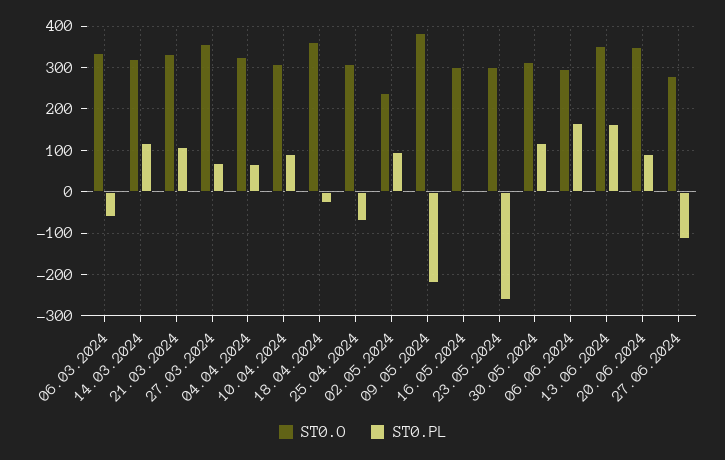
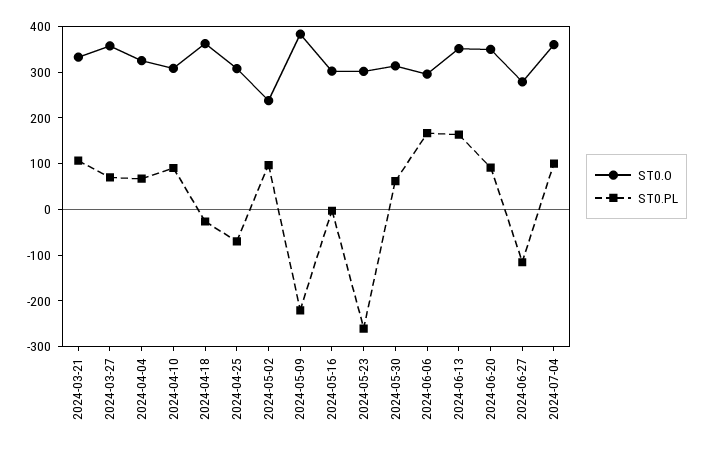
ST0.O, 06.03.2024: 340 -> none
ST0.PL, 06.03.2024: -60 -> none
ST0.O, 14.03.2024: 320 -> none
ST0.PL, 14.03.2024: 120 -> none
ST0.PL, 30.05.2024: 120 -> 60
ST0.O, 2024-07-04: none -> 360
ST0.PL, 2024-07-04: none -> 100

